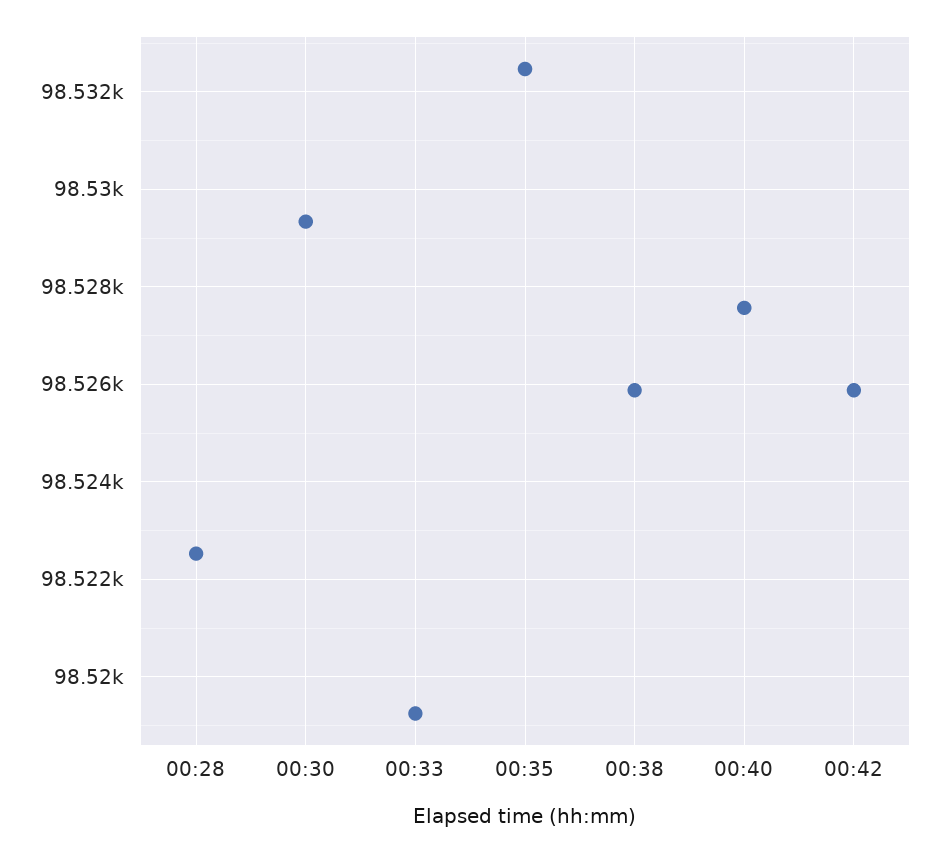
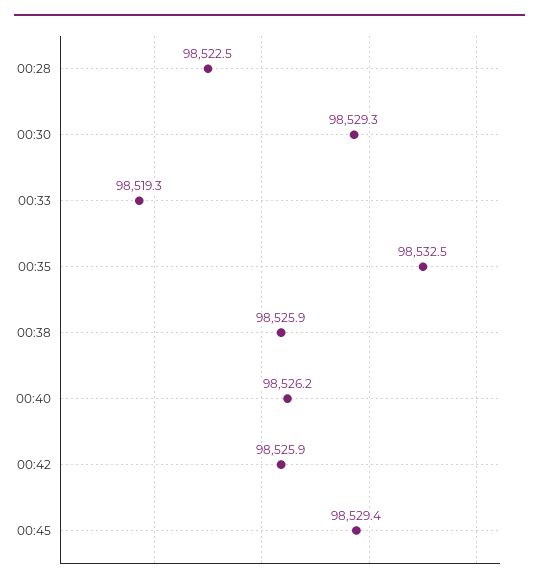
00:40: 98527.6 -> 98526.2
00:45: none -> 98529.4

